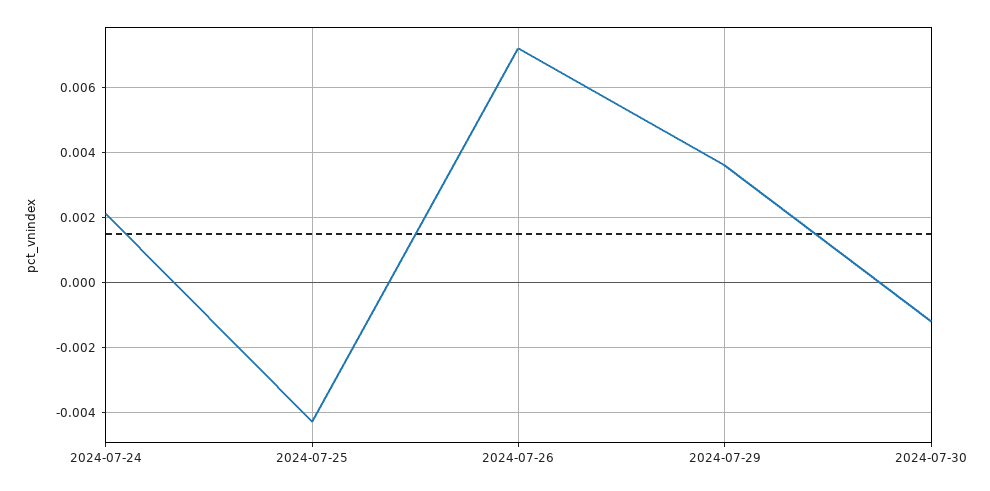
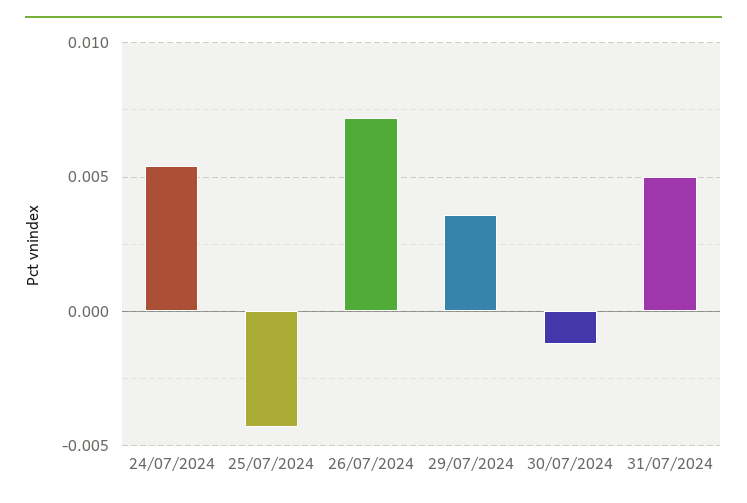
2024-07-24: 0.002 -> 0.0055
31/07/2024: none -> 0.005

